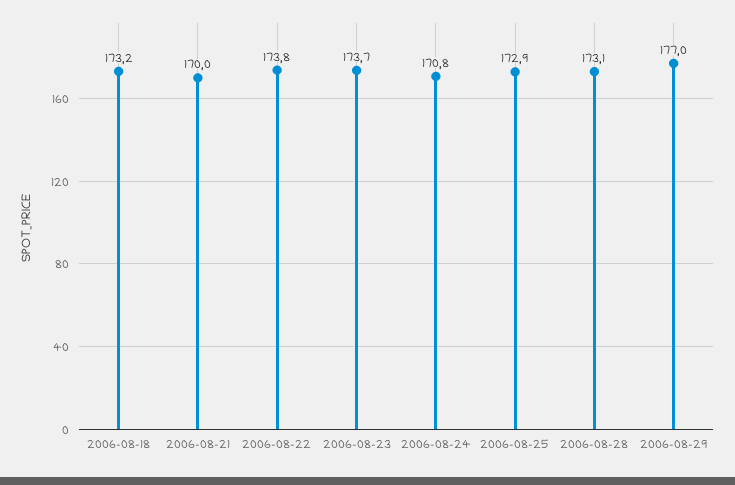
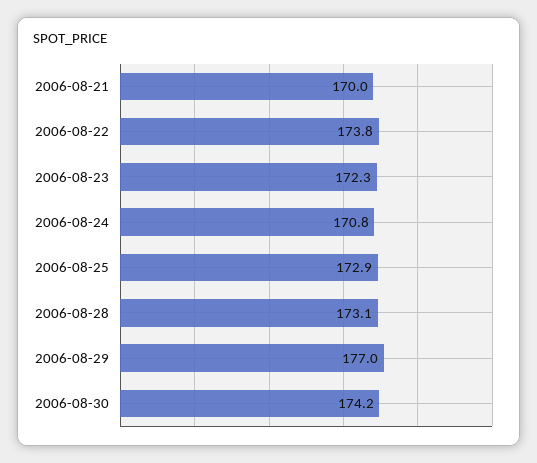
2006-08-18: 173.2 -> none
2006-08-23: 173.7 -> 172.3
2006-08-30: none -> 174.2

